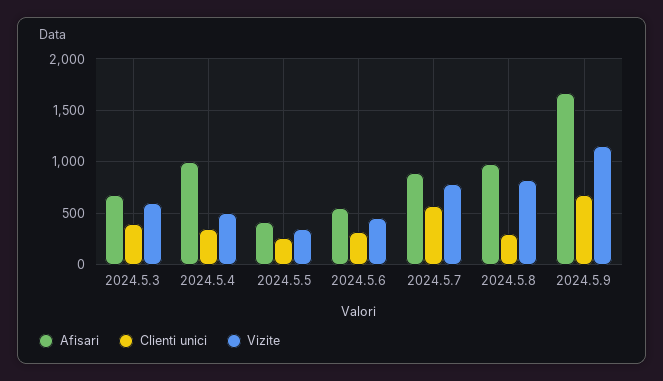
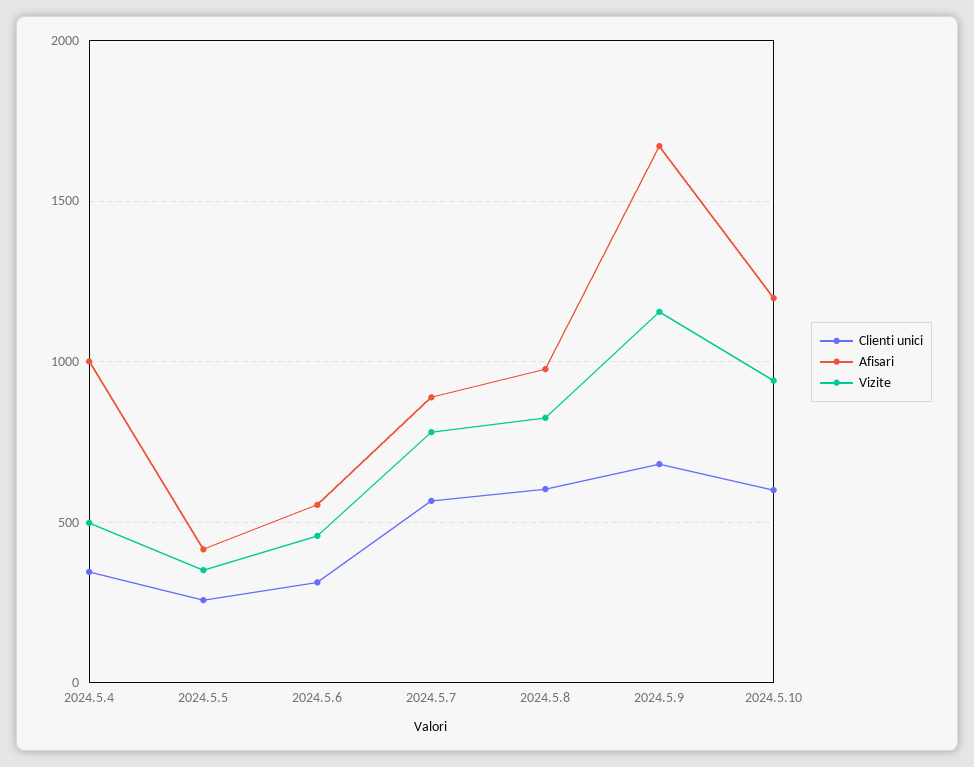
Afisari, 2024.5.3: 700 -> none
Clienti unici, 2024.5.3: 400 -> none
Vizite, 2024.5.3: 600 -> none
Clienti unici, 2024.5.8: 300 -> 600
Clienti unici, 2024.5.10: none -> 600
Afisari, 2024.5.10: none -> 1200
Vizite, 2024.5.10: none -> 950

